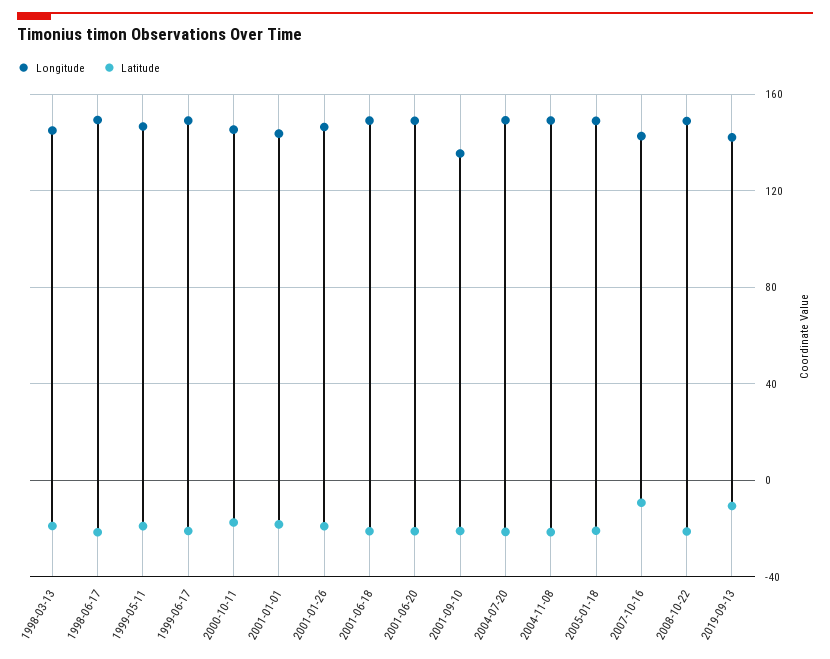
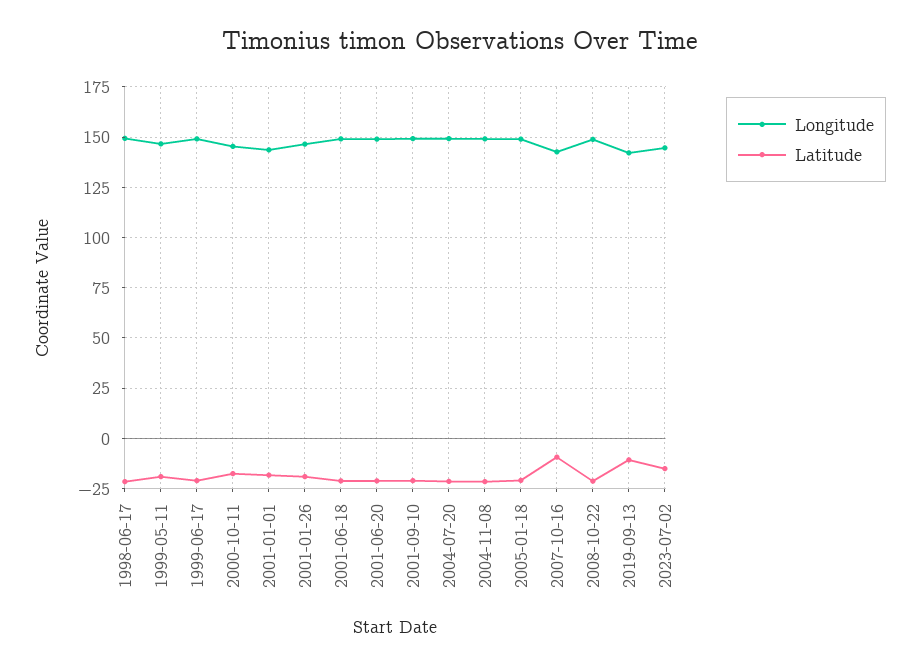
Longitude, 1998-03-13: 145 -> none
Latitude, 1998-03-13: -20 -> none
Longitude, 2001-09-10: 135 -> 150
Longitude, 2023-07-02: none -> 145
Latitude, 2023-07-02: none -> -15

